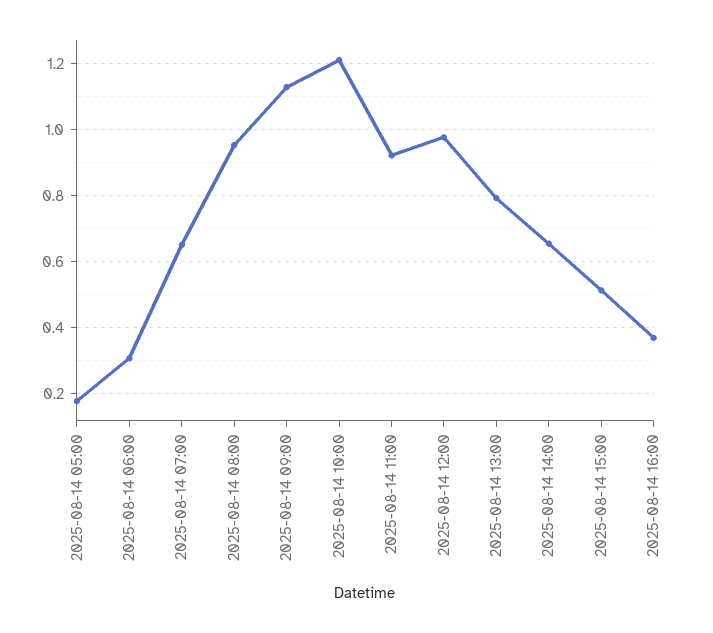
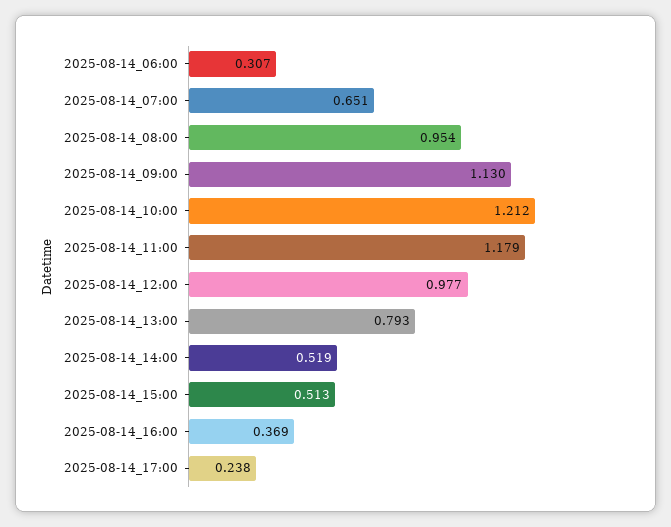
2025-08-14 05:00: 0.18 -> none
2025-08-14 11:00: 0.92 -> 1.179
2025-08-14 14:00: 0.66 -> 0.519
2025-08-14_17:00: none -> 0.238

